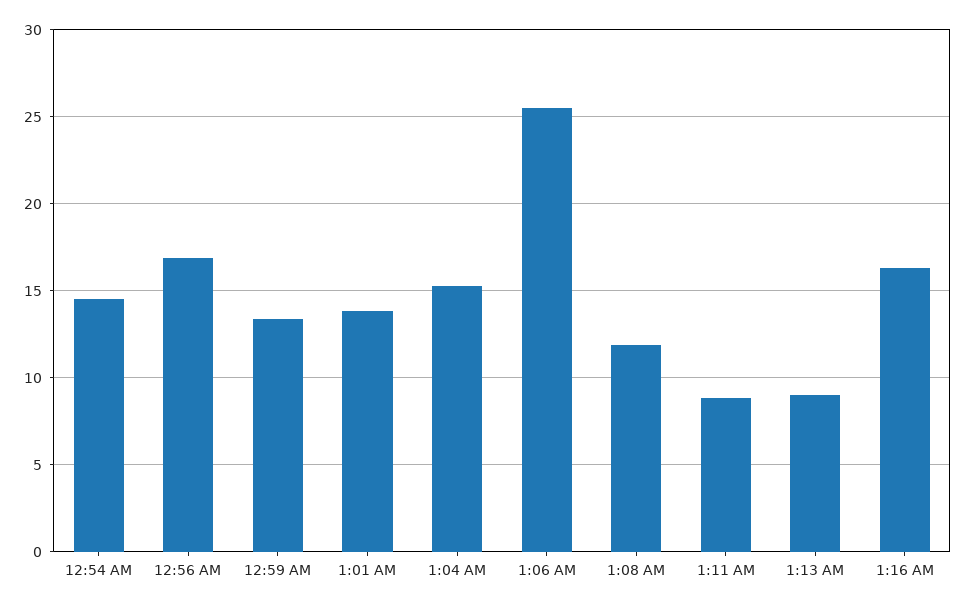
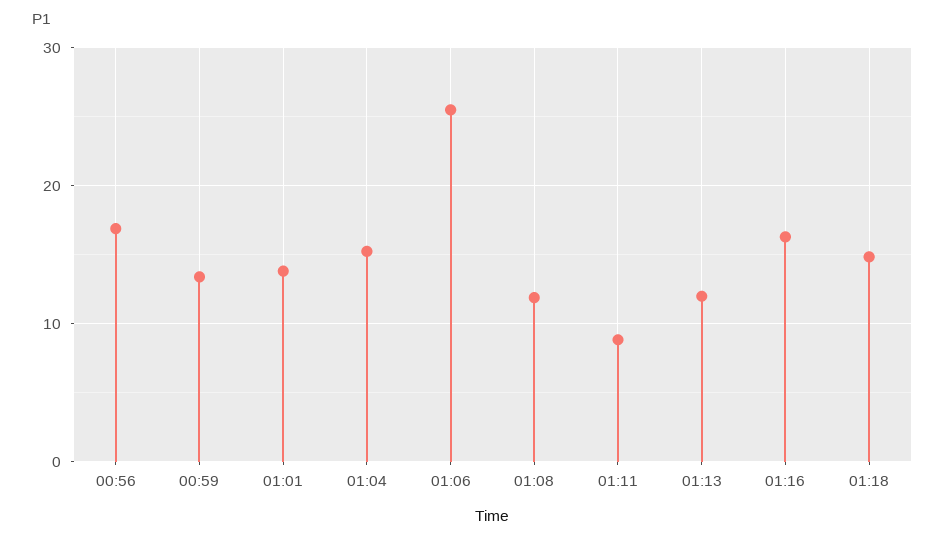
12:54 AM: 14.5 -> none
1:13 AM: 9 -> 12
01:18: none -> 15

